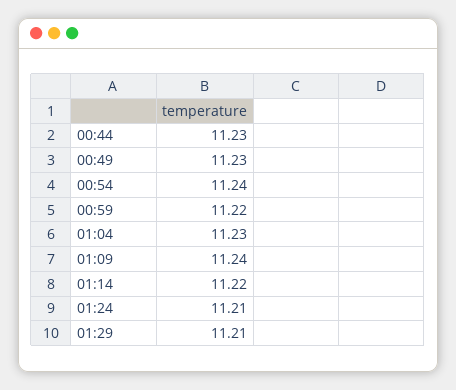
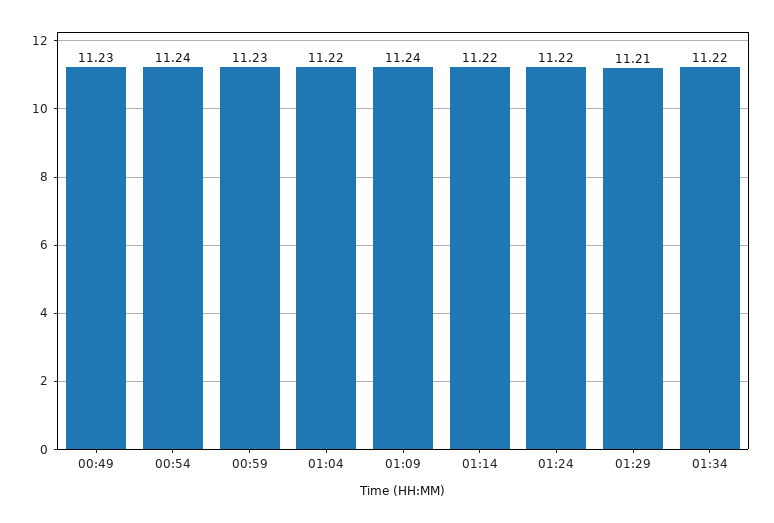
00:44: 11.23 -> none
00:59: 11.22 -> 11.23
01:04: 11.23 -> 11.22
01:24: 11.21 -> 11.22
01:34: none -> 11.22

